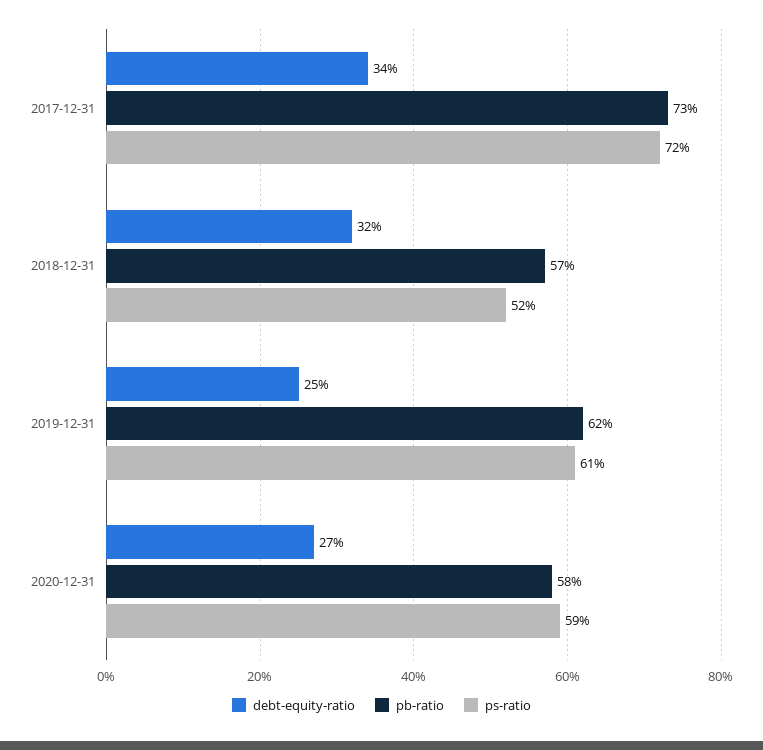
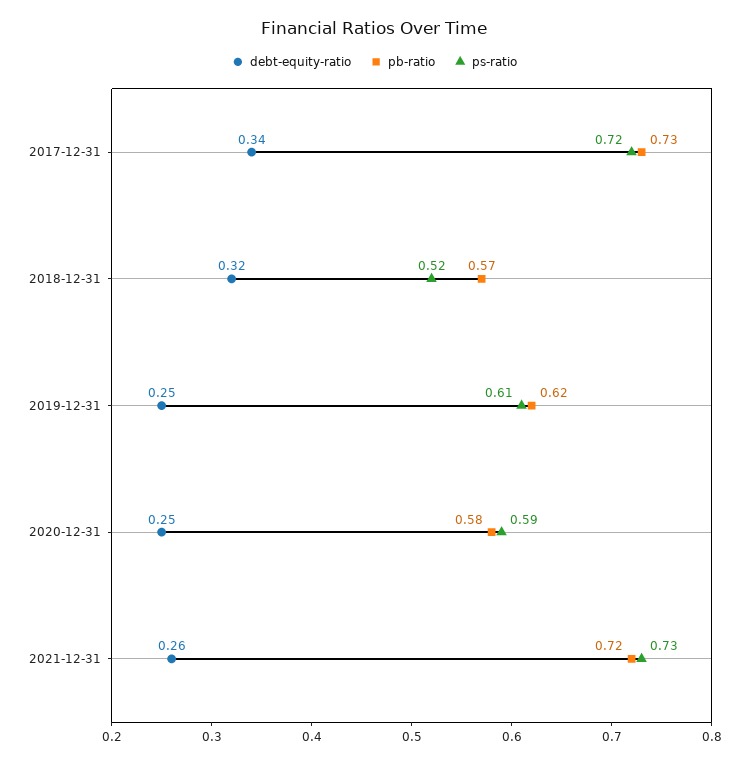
debt-equity-ratio, 2020-12-31: 0.27 -> 0.25
debt-equity-ratio, 2021-12-31: none -> 0.26
pb-ratio, 2021-12-31: none -> 0.72
ps-ratio, 2021-12-31: none -> 0.73

